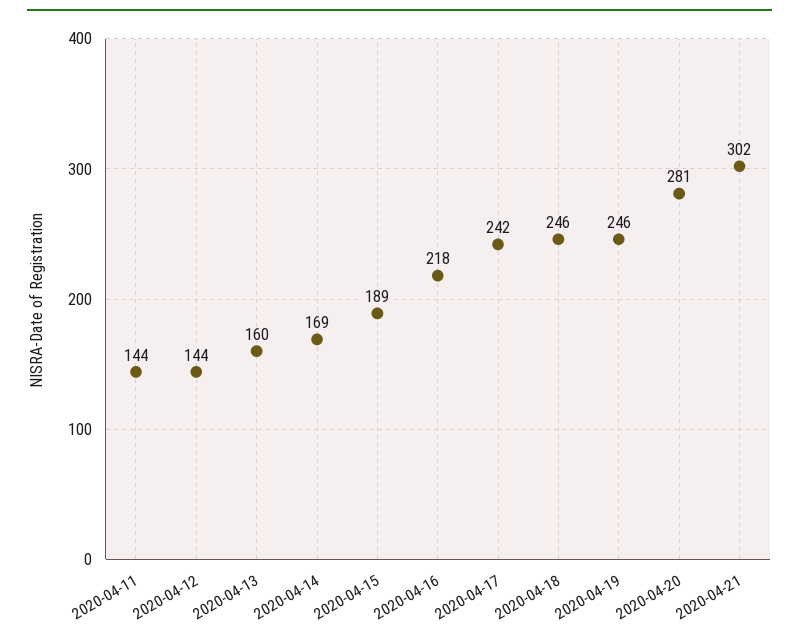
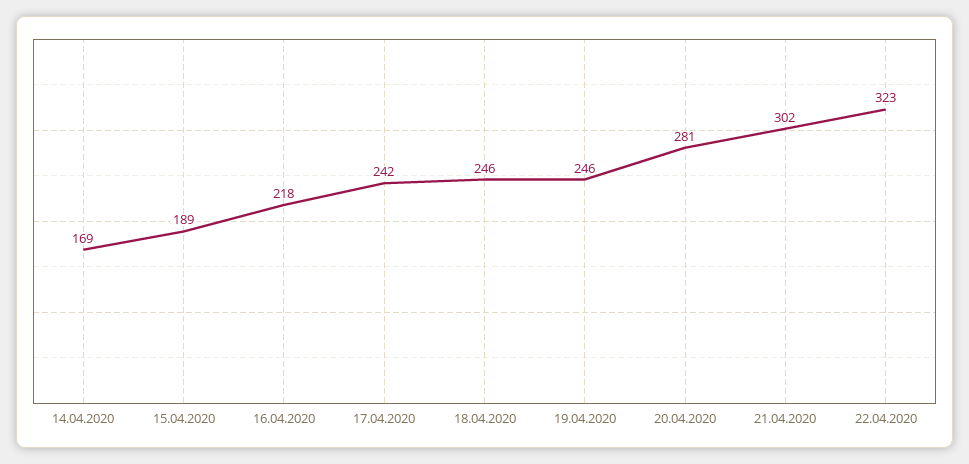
2020-04-11: 144 -> none
2020-04-12: 144 -> none
2020-04-13: 160 -> none
22.04.2020: none -> 323

